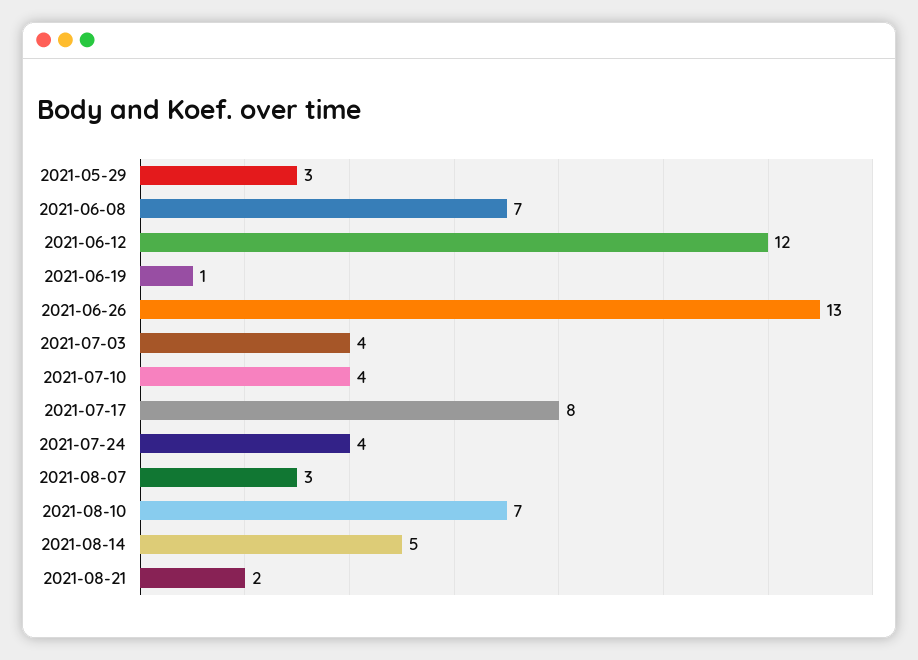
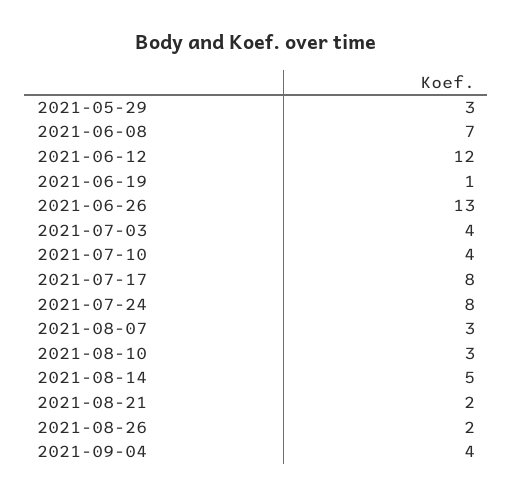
2021-07-24: 4 -> 8
2021-08-10: 7 -> 3
2021-08-26: none -> 2
2021-09-04: none -> 4

